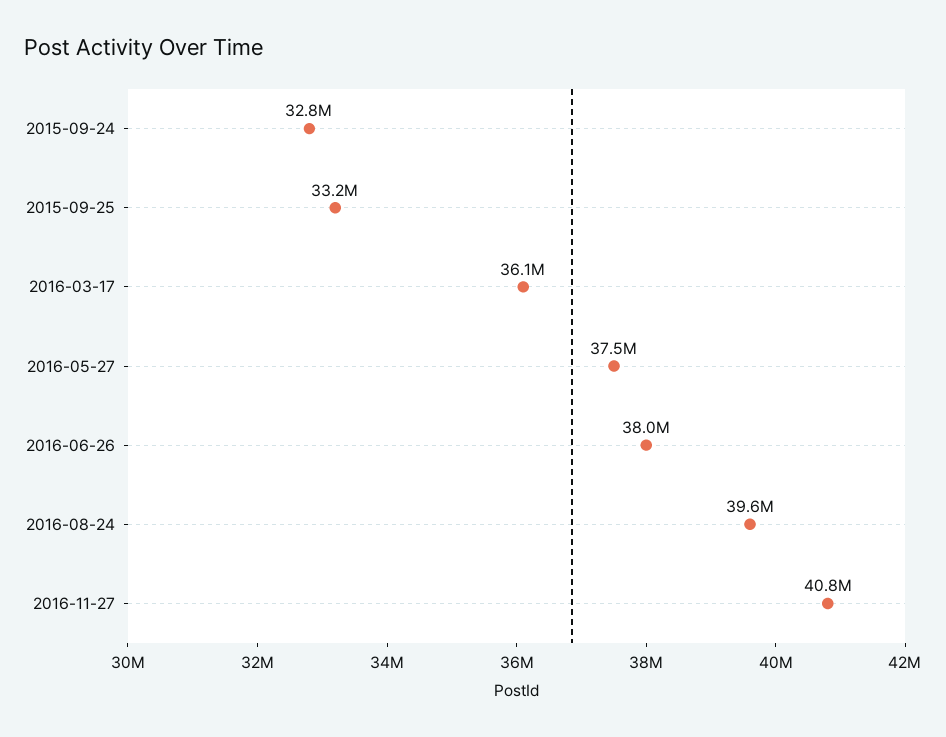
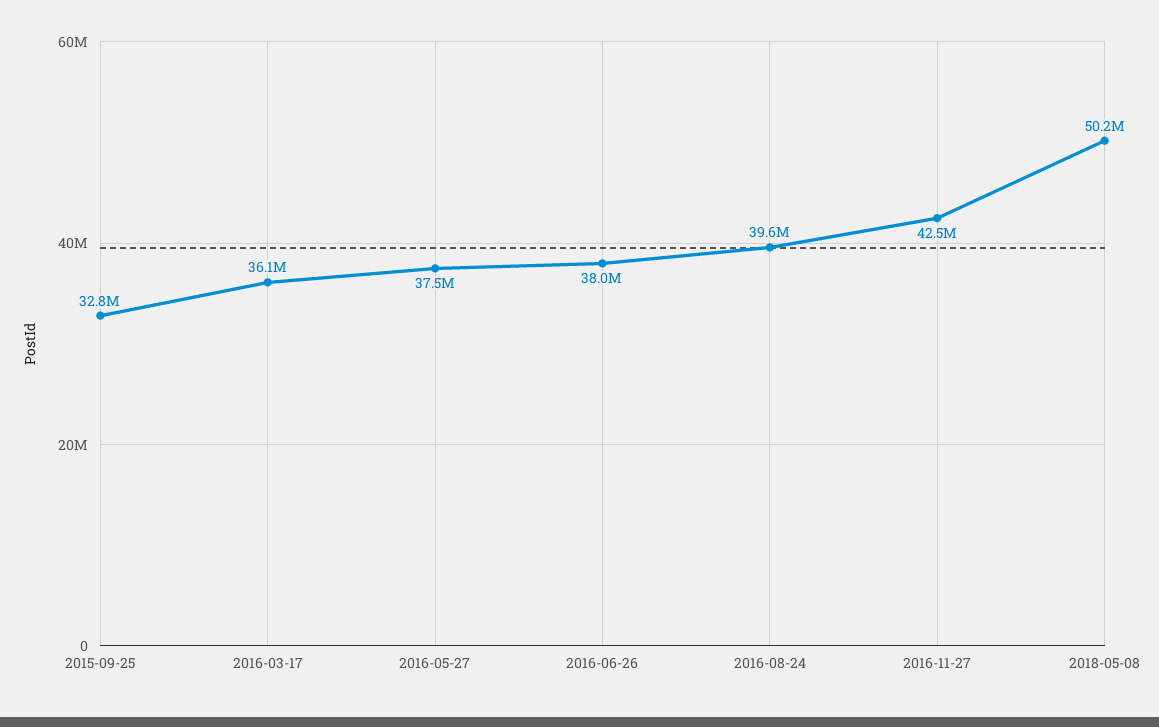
2015-09-24: 32800000 -> none
2015-09-25: 33200000 -> 32800000
2016-11-27: 40800000 -> 42500000
2018-05-08: none -> 50200000

